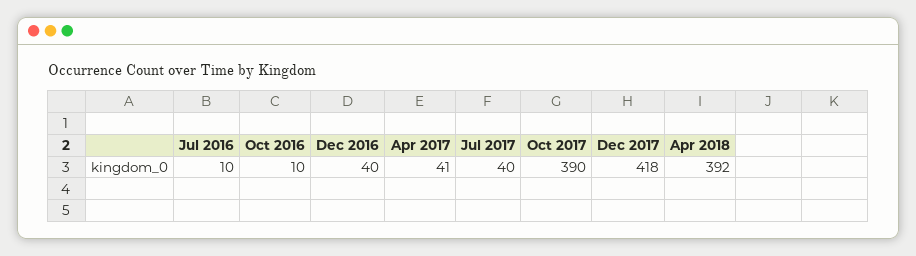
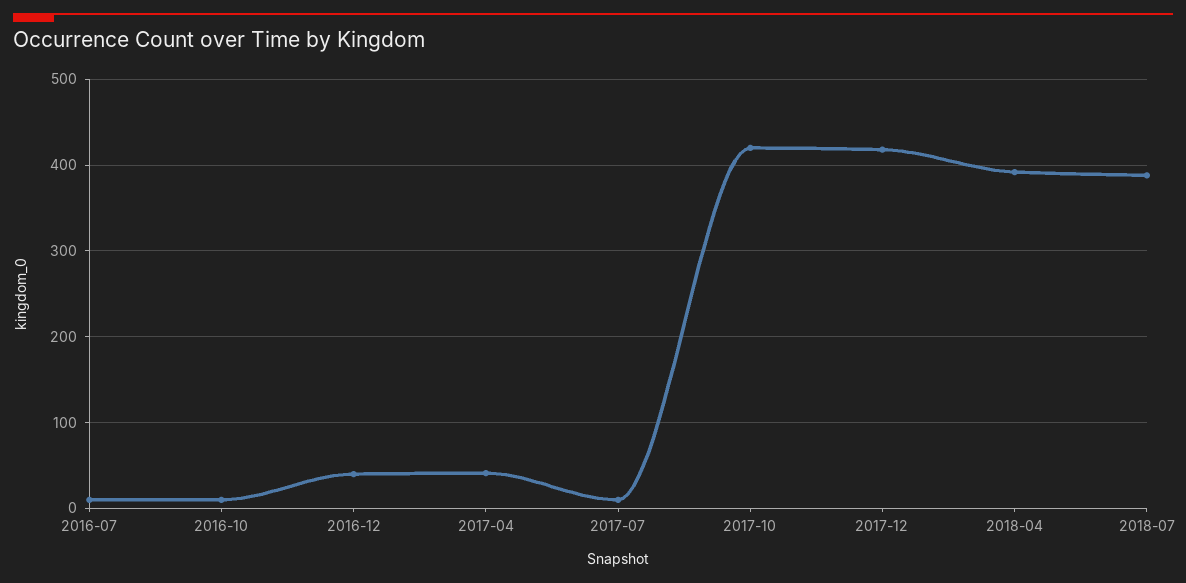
Jul 2017: 40 -> 10
Oct 2017: 390 -> 420
2018-07: none -> 390

